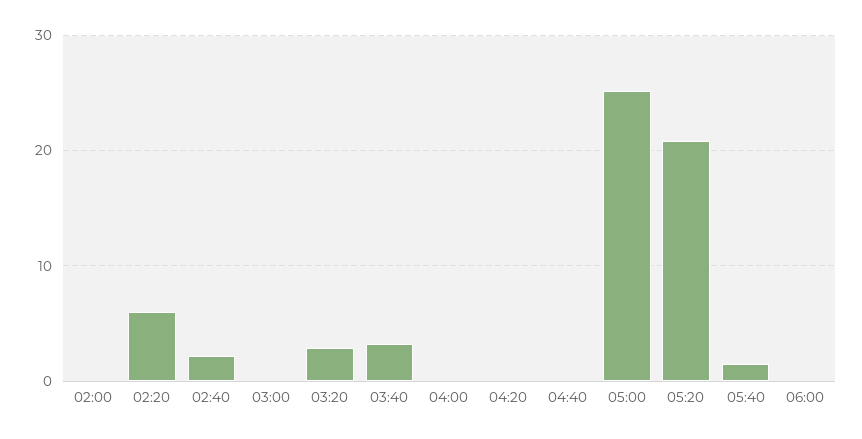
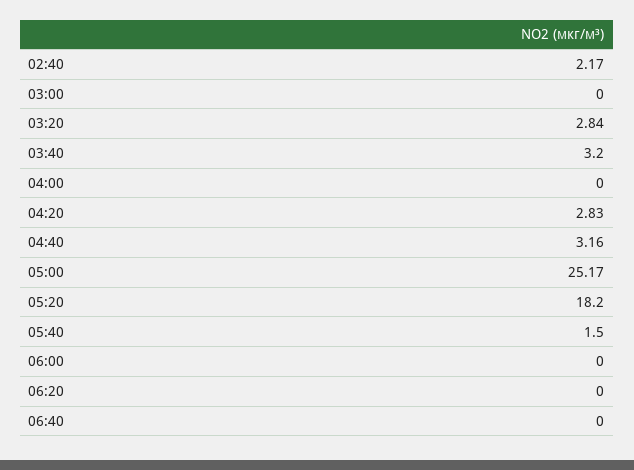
02:00: 0 -> none
02:20: 6 -> none
04:20: 0 -> 2.83
04:40: 0 -> 3.16
05:20: 21 -> 18.2
06:20: none -> 0
06:40: none -> 0

